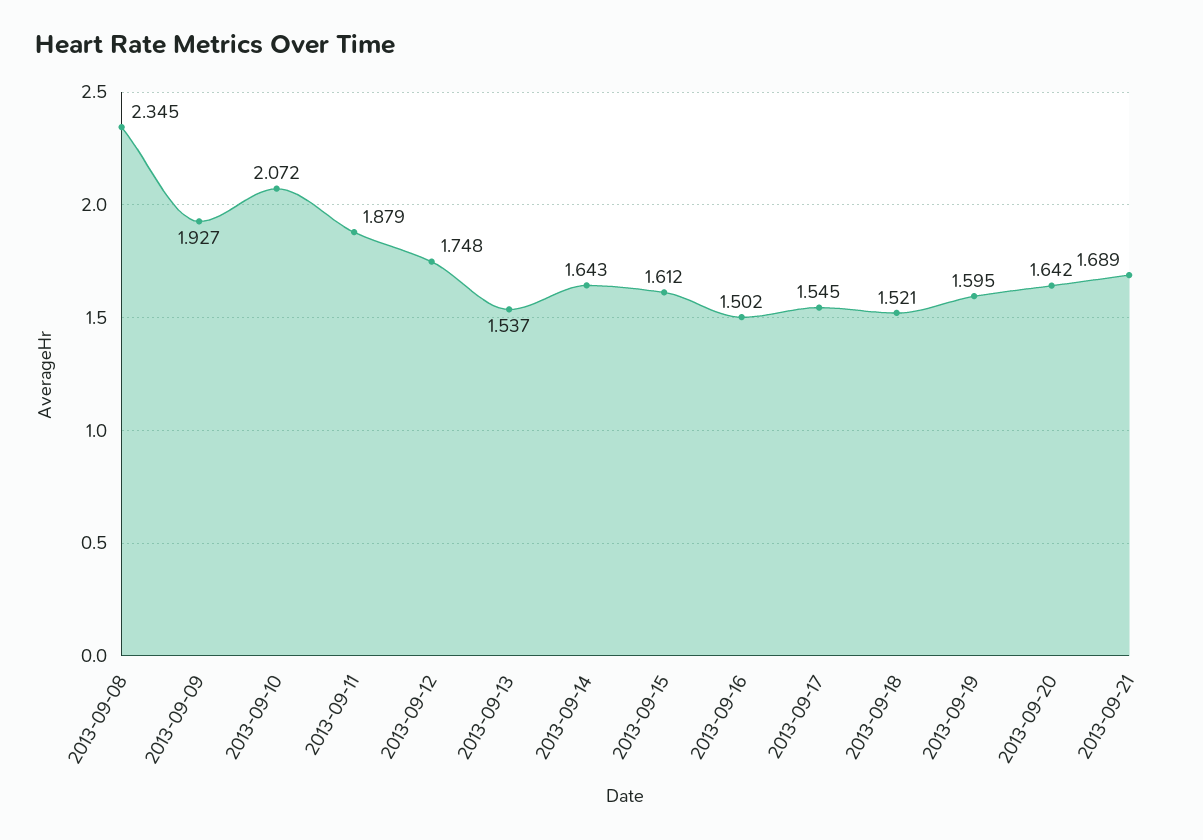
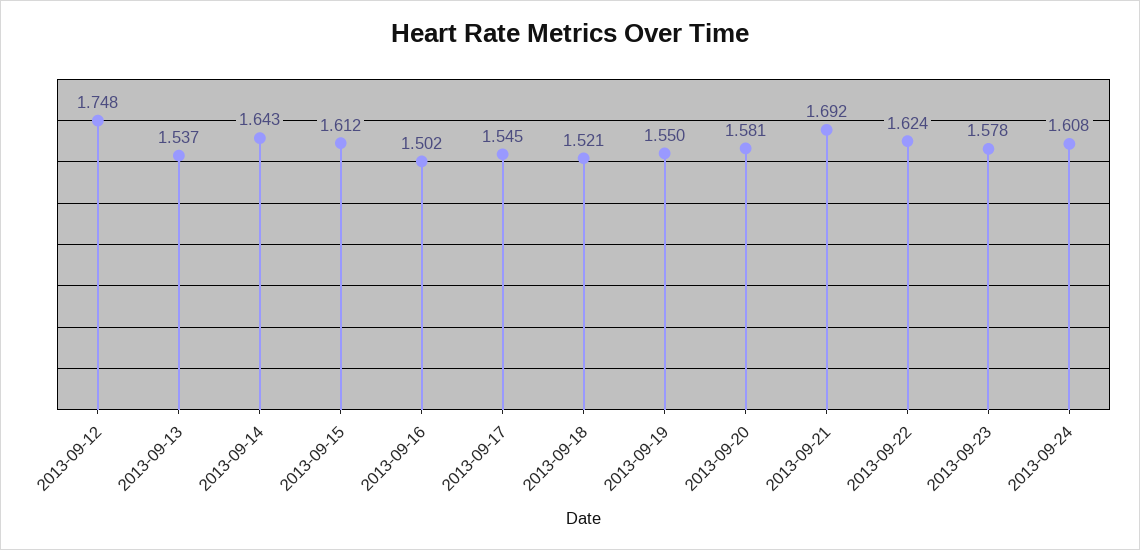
2013-09-08: 2.345 -> none
2013-09-09: 1.927 -> none
2013-09-10: 2.072 -> none
2013-09-11: 1.879 -> none
2013-09-19: 1.595 -> 1.55
2013-09-20: 1.642 -> 1.581
2013-09-21: 1.689 -> 1.692
2013-09-22: none -> 1.624
2013-09-23: none -> 1.578
2013-09-24: none -> 1.608

